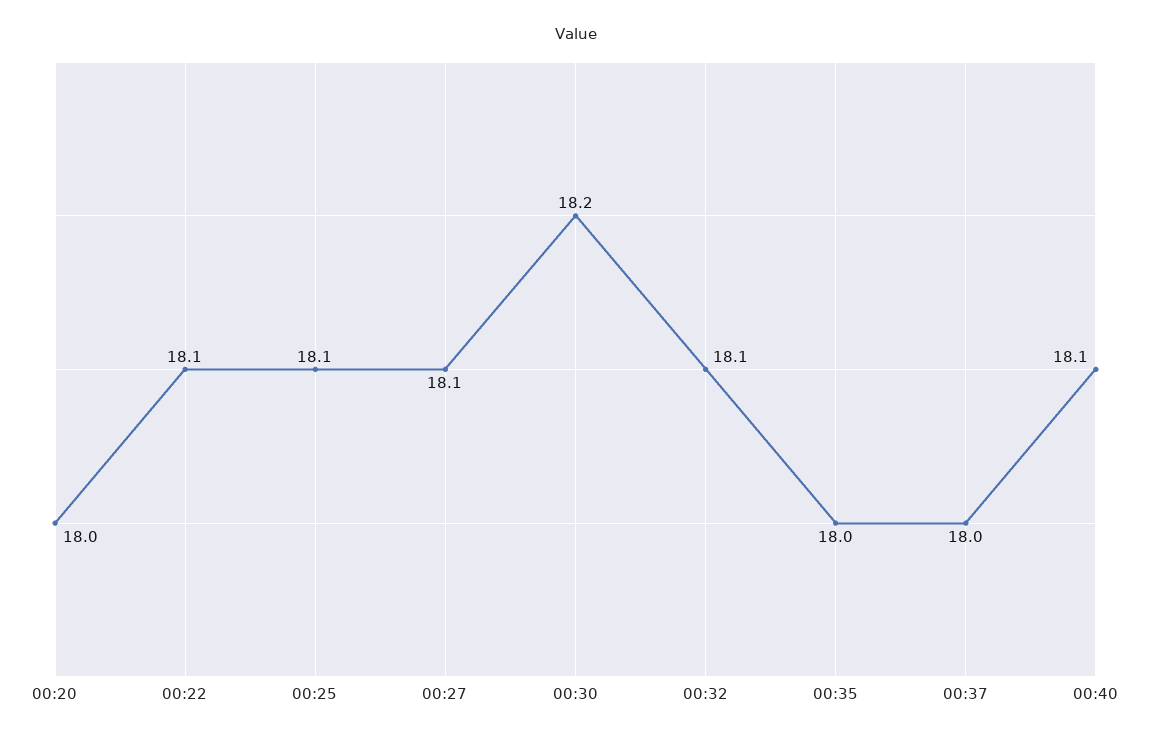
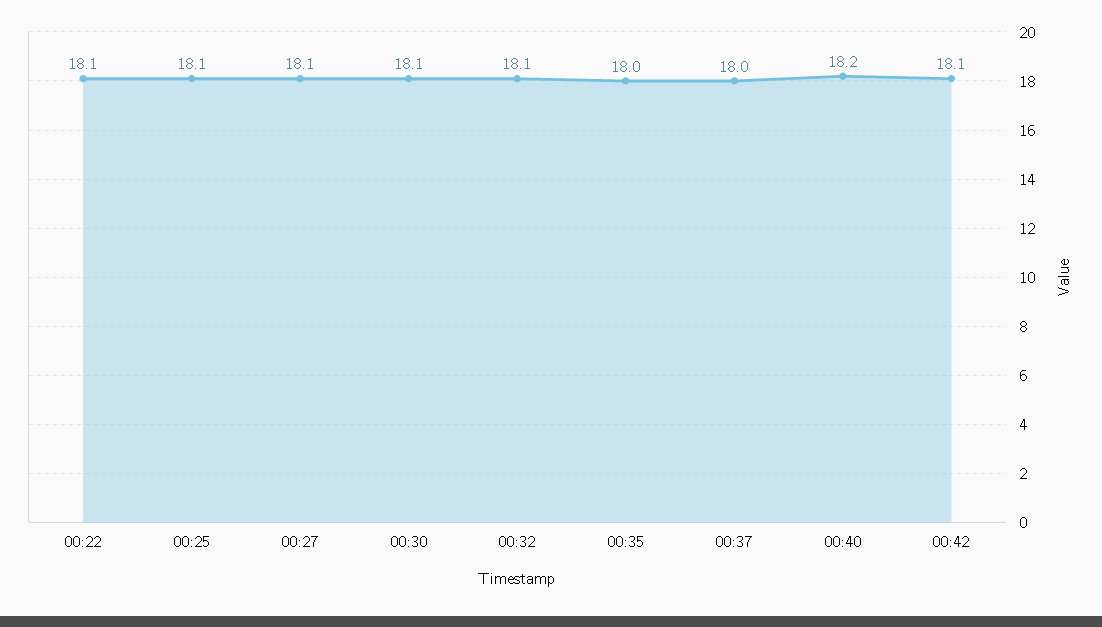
00:20: 18 -> none
00:30: 18.2 -> 18.1
00:40: 18.1 -> 18.2
00:42: none -> 18.1

